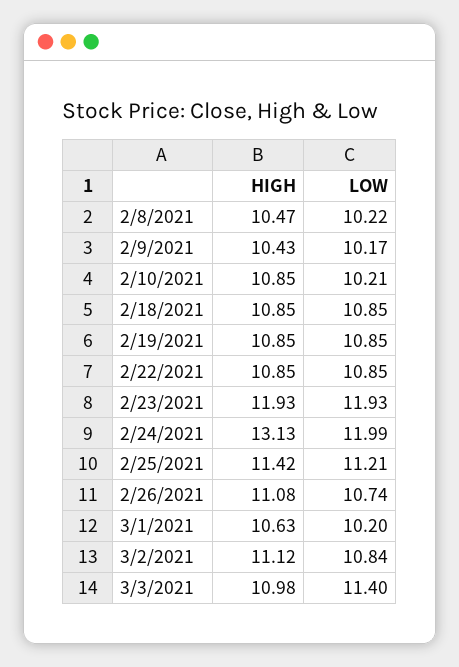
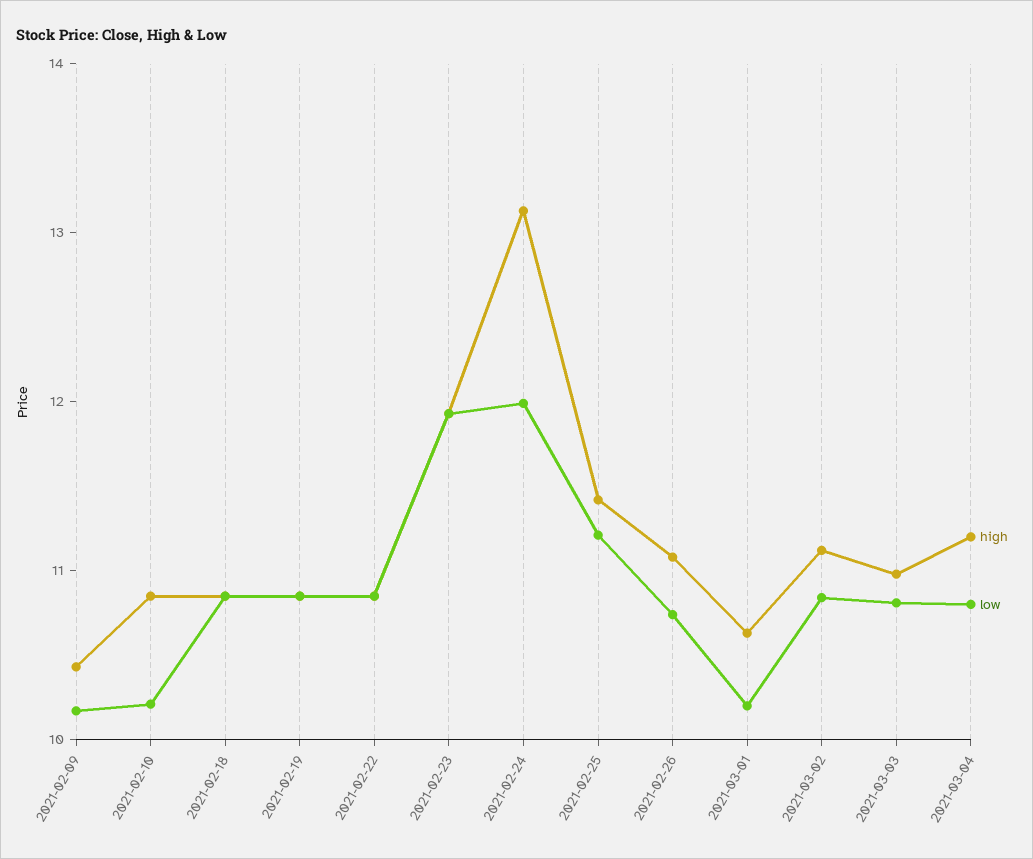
HIGH, 2/8/2021: 10.47 -> none
LOW, 2/8/2021: 10.22 -> none
LOW, 3/3/2021: 11.4 -> 10.8
HIGH, 2021-03-04: none -> 11.2
LOW, 2021-03-04: none -> 10.8

